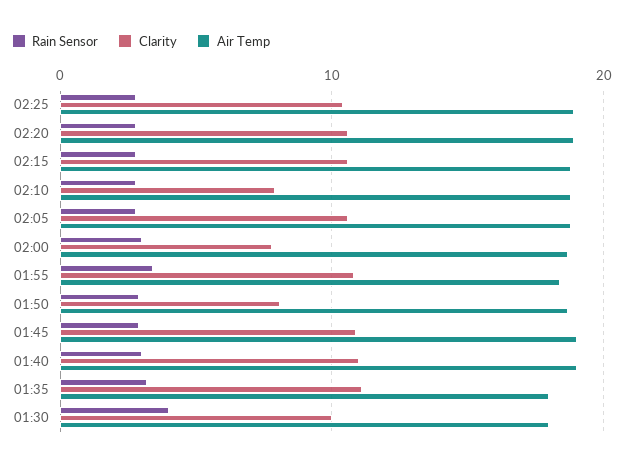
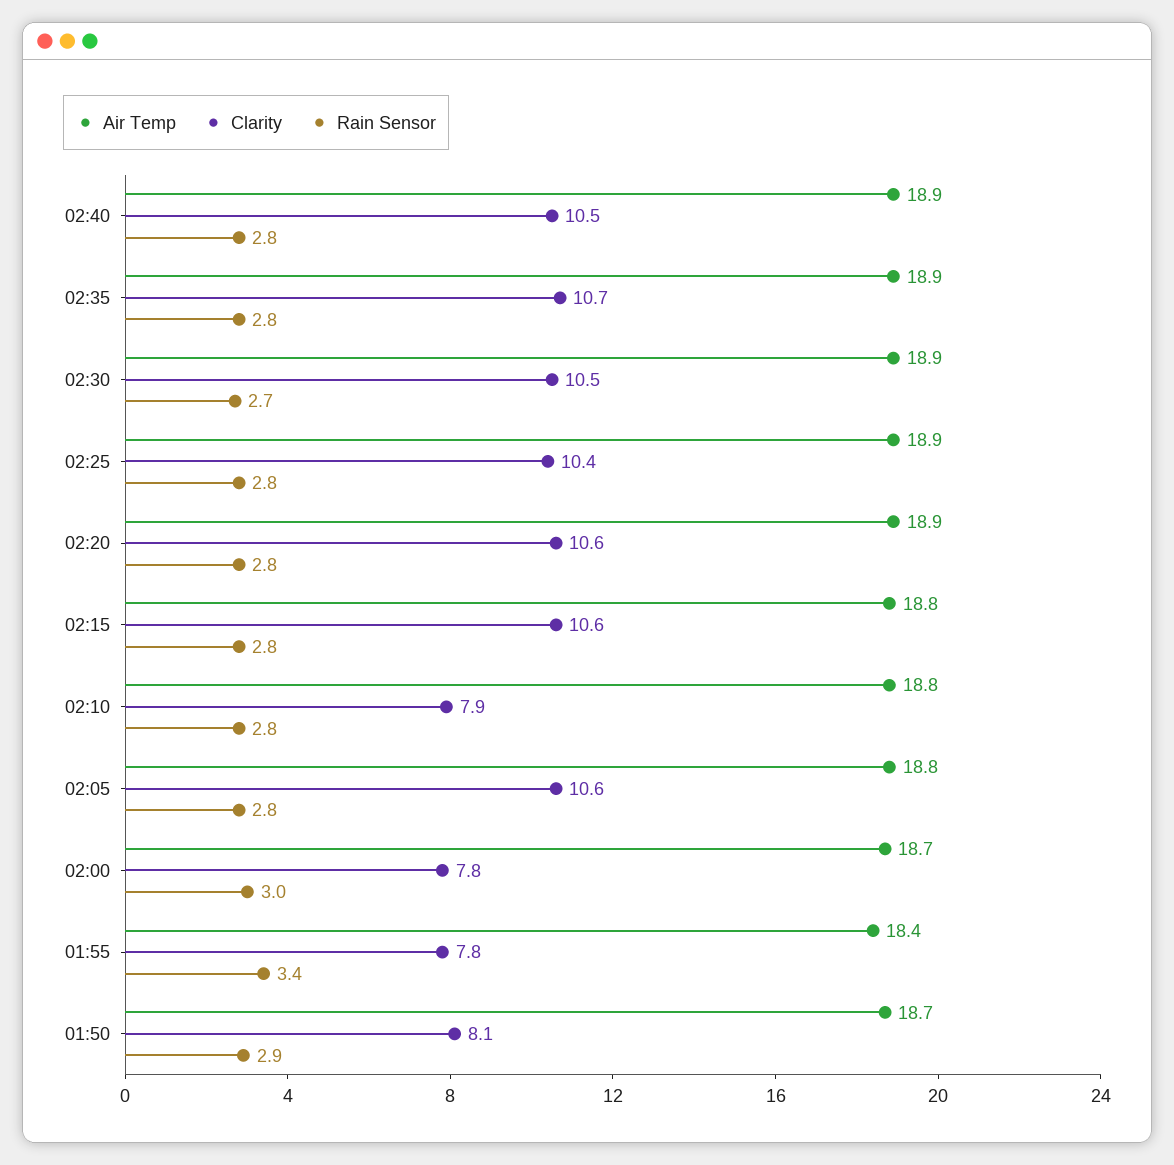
Clarity, 01:55: 11 -> 7.8
Rain Sensor, 01:45: 3 -> none
Clarity, 01:45: 11 -> none
Air Temp, 01:45: 19 -> none
Rain Sensor, 01:40: 3 -> none
Clarity, 01:40: 11 -> none
Air Temp, 01:40: 19 -> none
Rain Sensor, 01:35: 3 -> none
Clarity, 01:35: 11 -> none
Air Temp, 01:35: 18 -> none
Rain Sensor, 01:30: 4 -> none
Clarity, 01:30: 10 -> none
Air Temp, 01:30: 18 -> none
Air Temp, 02:40: none -> 18.9
Clarity, 02:40: none -> 10.5
Rain Sensor, 02:40: none -> 2.8
Air Temp, 02:35: none -> 18.9
Clarity, 02:35: none -> 10.7
Rain Sensor, 02:35: none -> 2.8
Air Temp, 02:30: none -> 18.9
Clarity, 02:30: none -> 10.5
Rain Sensor, 02:30: none -> 2.7

